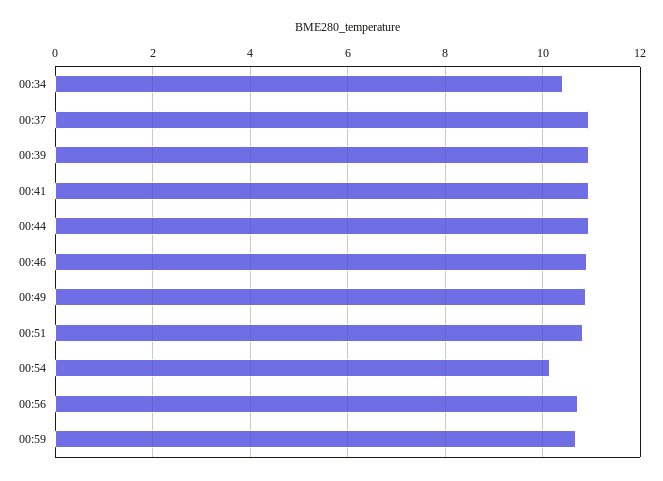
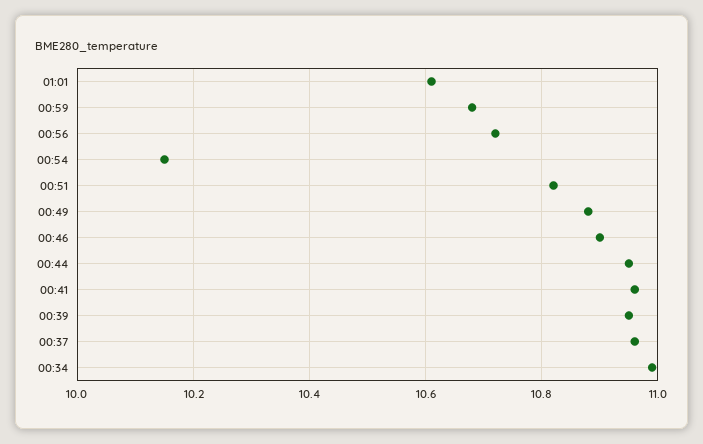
00:34: 10.4 -> 11
01:01: none -> 10.6

